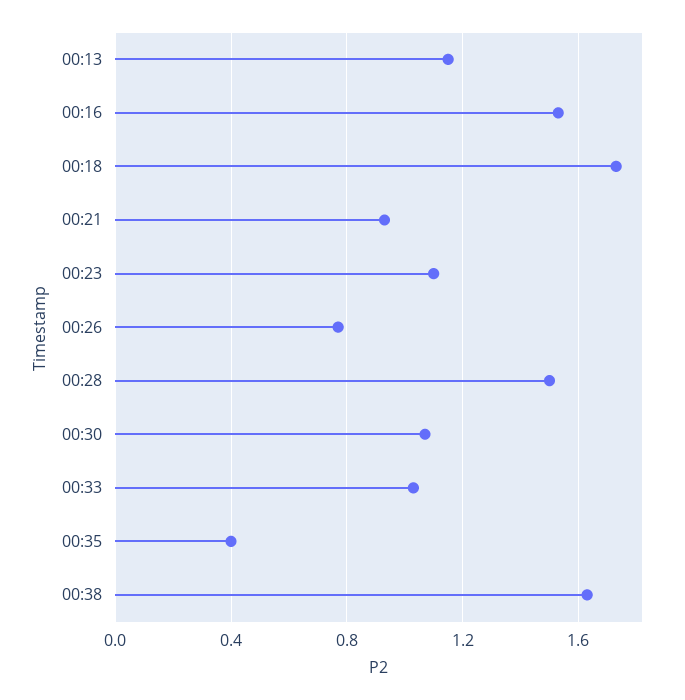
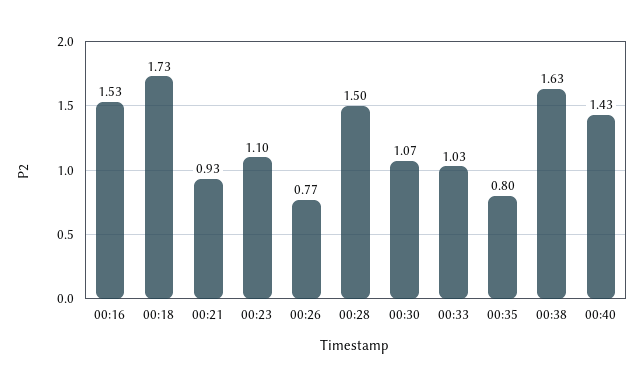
00:13: 1.15 -> none
00:35: 0.4 -> 0.8
00:40: none -> 1.43

